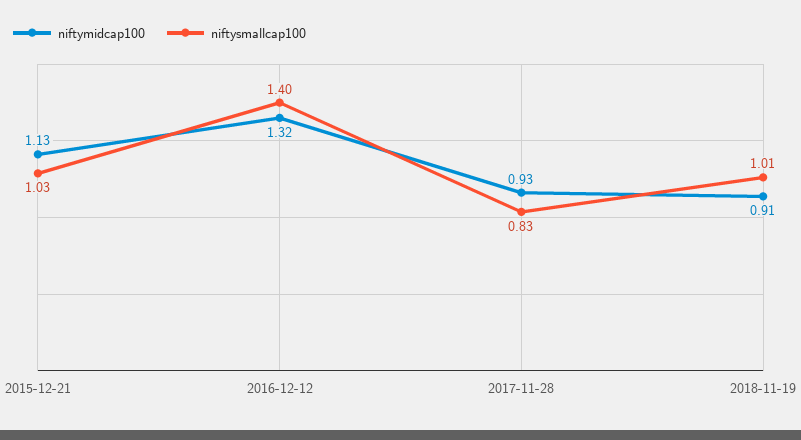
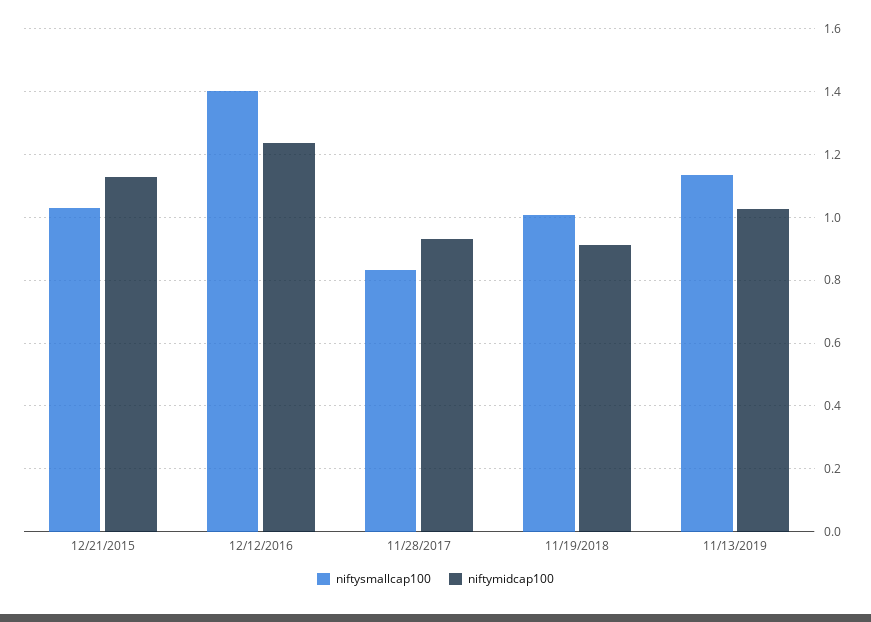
niftymidcap100, 2016-12-12: 1.32 -> 1.24
niftysmallcap100, 11/13/2019: none -> 1.14
niftymidcap100, 11/13/2019: none -> 1.02

